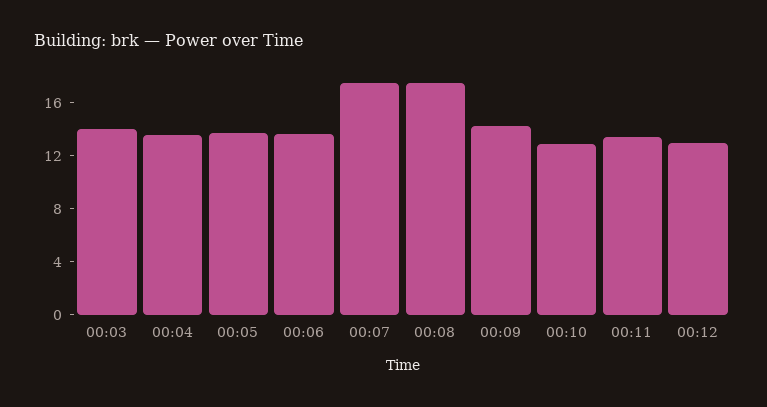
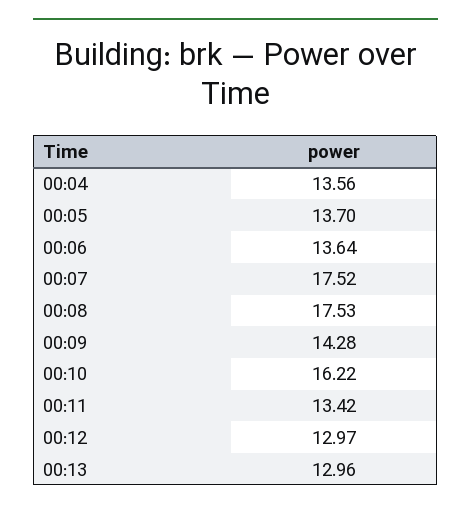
00:03: 14 -> none
00:10: 13 -> 16.22
00:13: none -> 12.96

